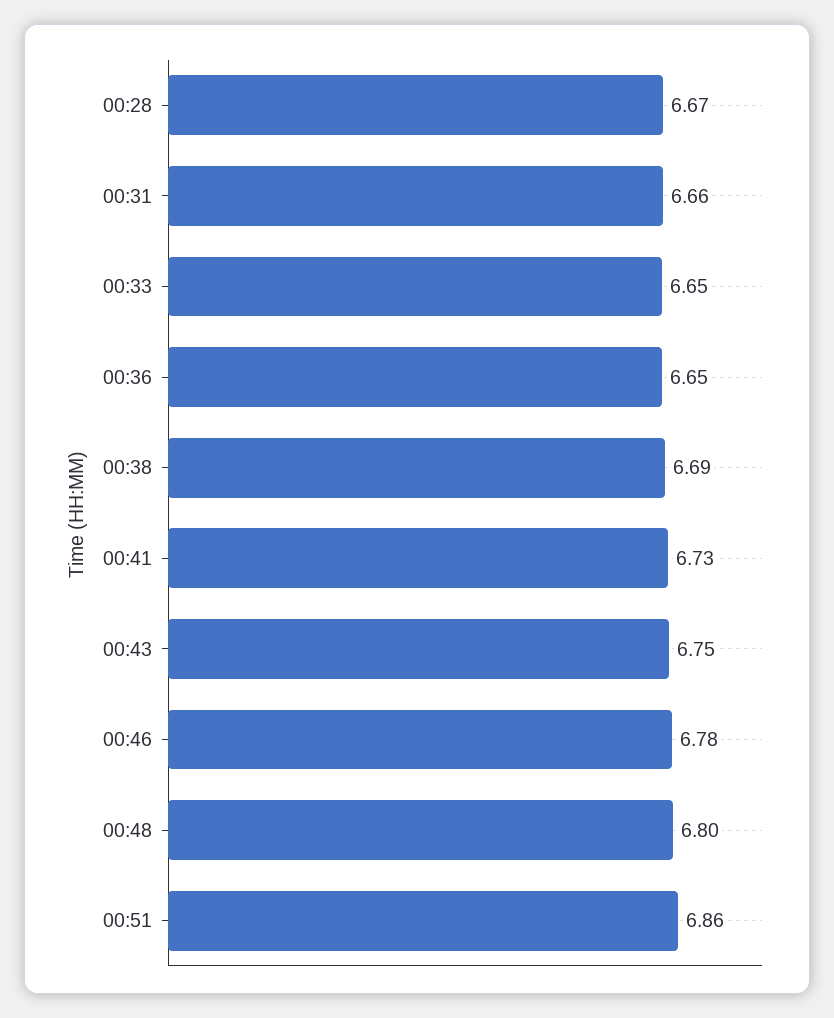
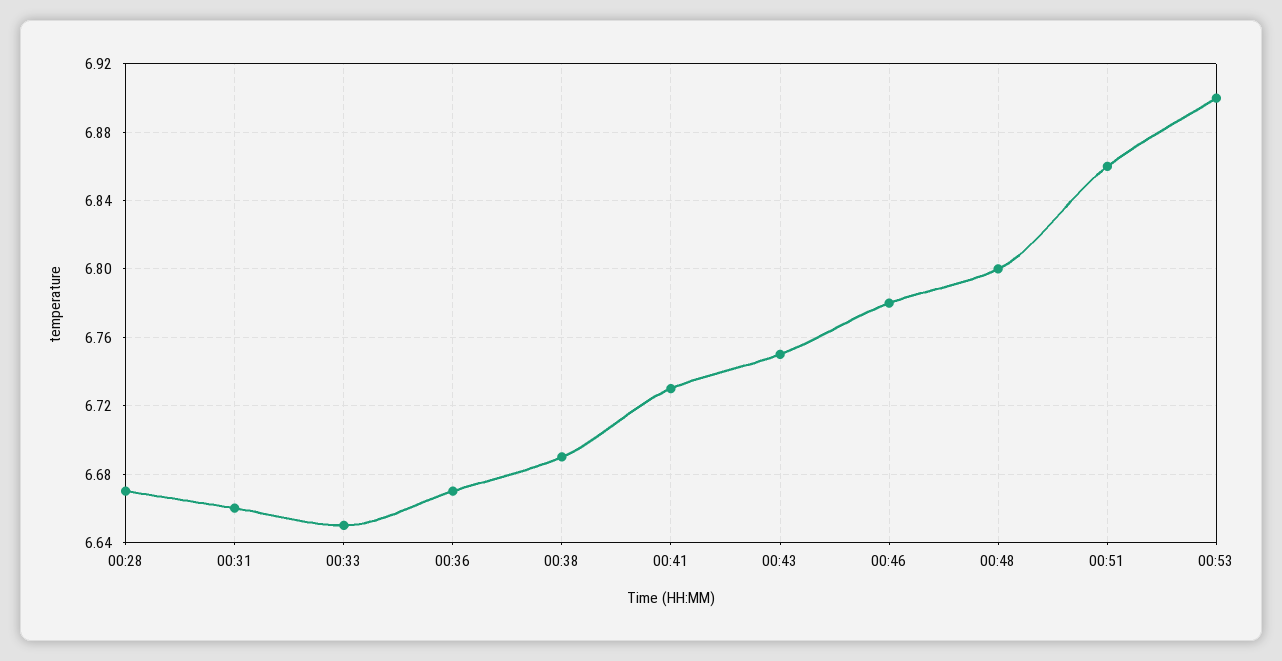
00:36: 6.65 -> 6.67
00:53: none -> 6.9

